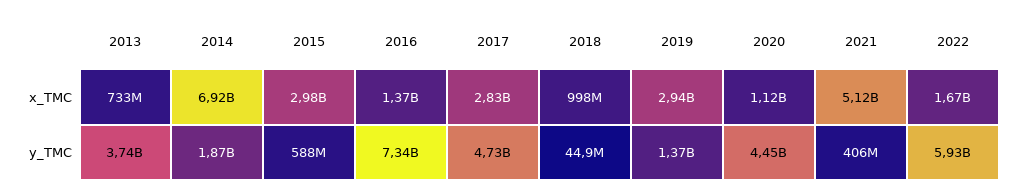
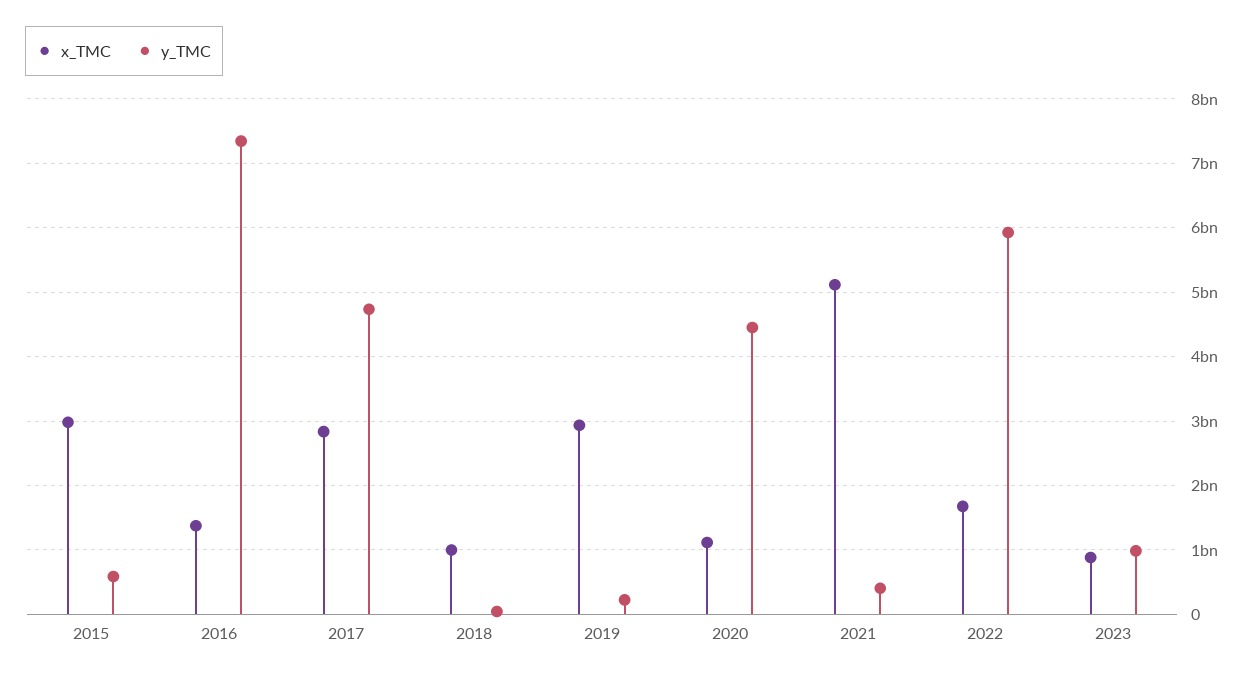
x_TMC, 2013: 733000000 -> none
x_TMC, 2014: 6920000000 -> none
y_TMC, 2013: 3740000000 -> none
y_TMC, 2014: 1870000000 -> none
y_TMC, 2019: 1370000000 -> 200000000
x_TMC, 2023: none -> 900000000
y_TMC, 2023: none -> 1000000000

